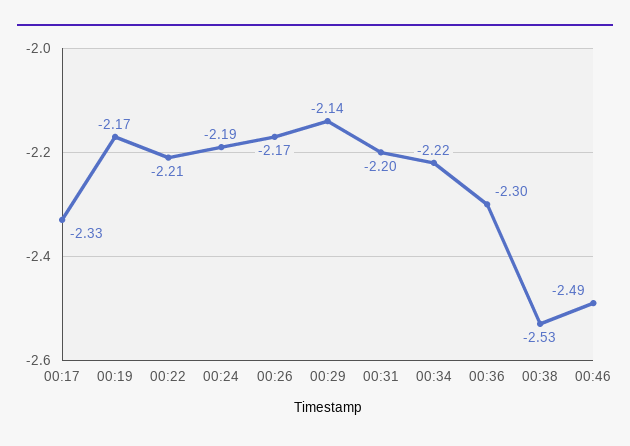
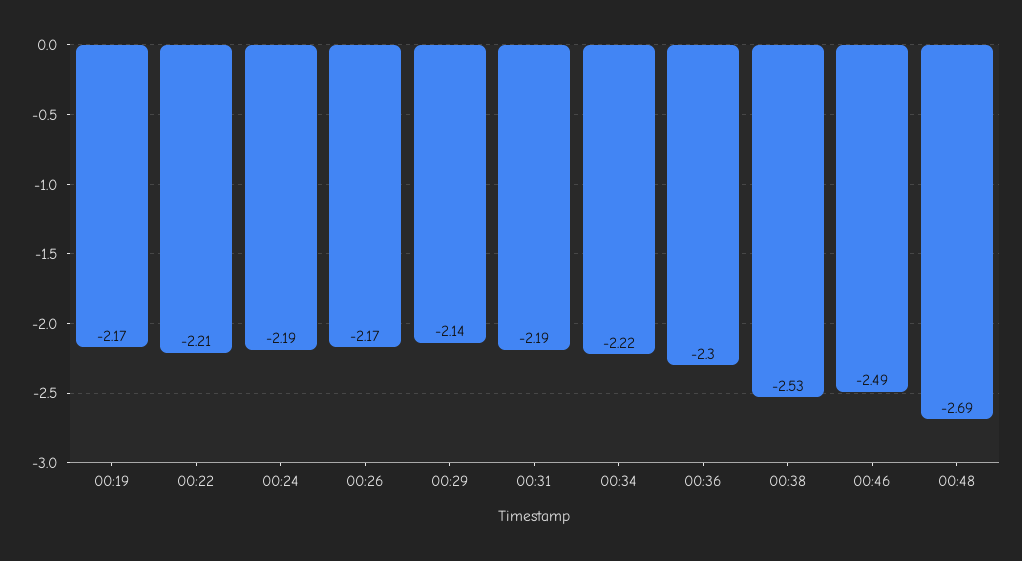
00:17: -2.33 -> none
00:31: -2.2 -> -2.19
00:48: none -> -2.69

